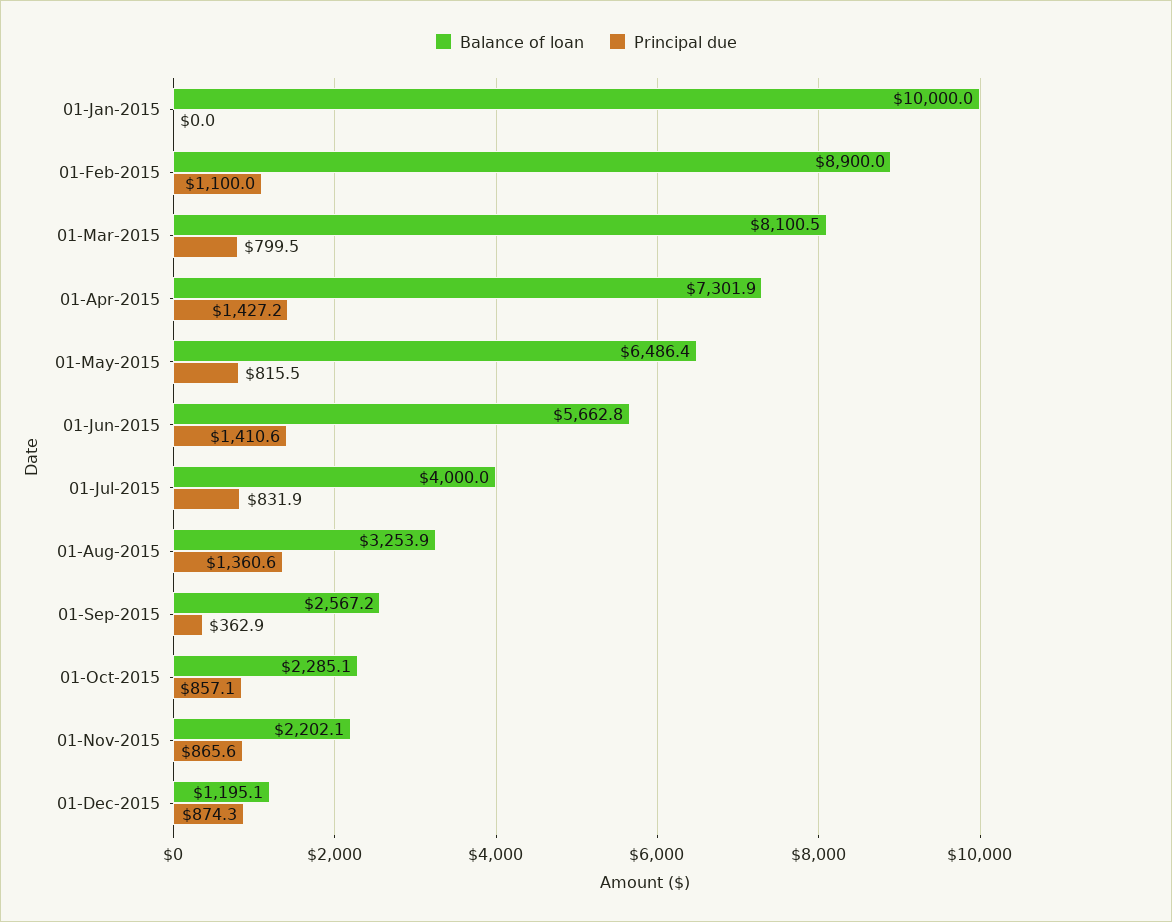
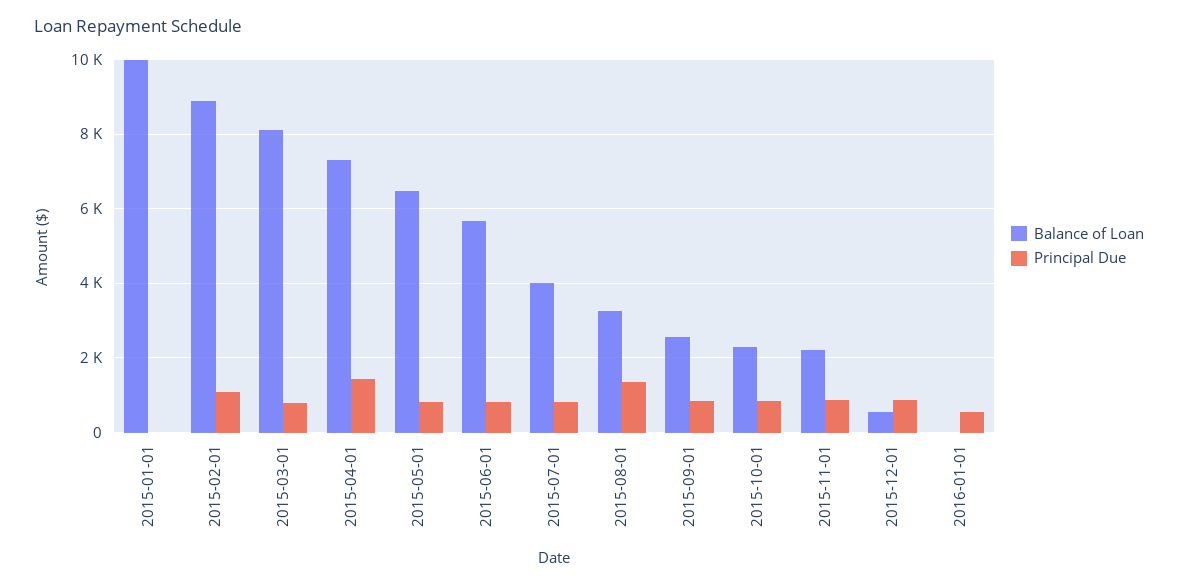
Principal due, 01-Jun-2015: 1410.6 -> 800
Principal due, 01-Sep-2015: 362.9 -> 800
Balance of loan, 01-Dec-2015: 1195.1 -> 600
Balance of loan, 2016-01-01: none -> 0
Principal due, 2016-01-01: none -> 600

